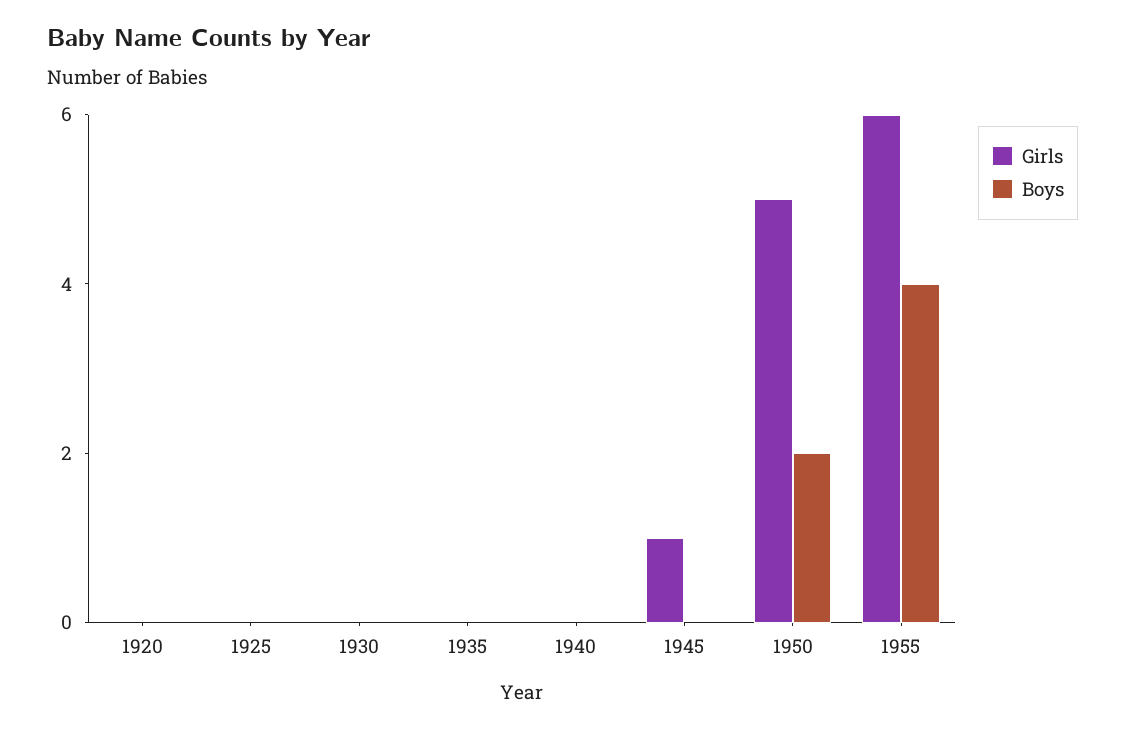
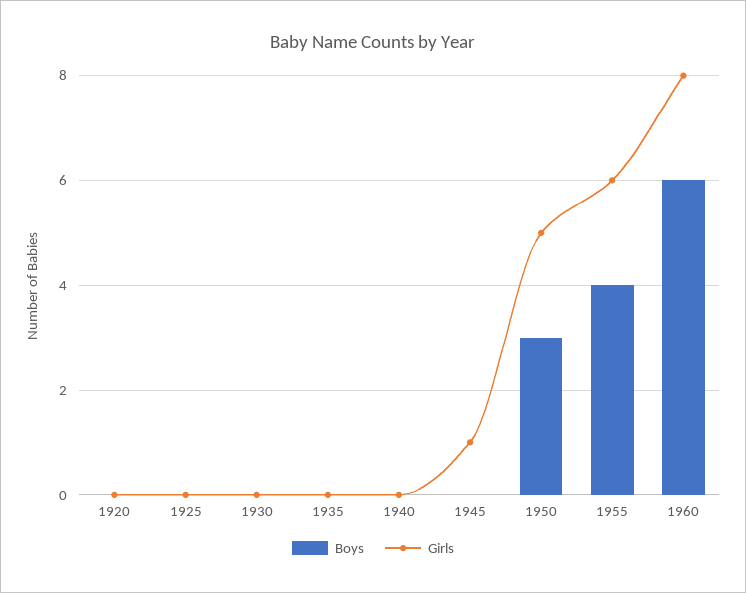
Boys, 1950: 2 -> 3
Boys, 1960: none -> 6
Girls, 1960: none -> 8

